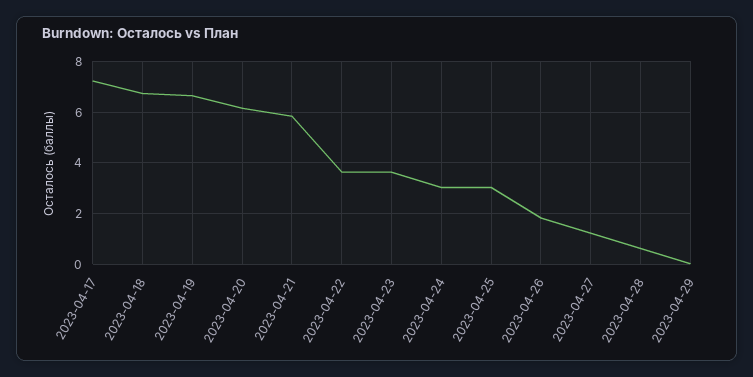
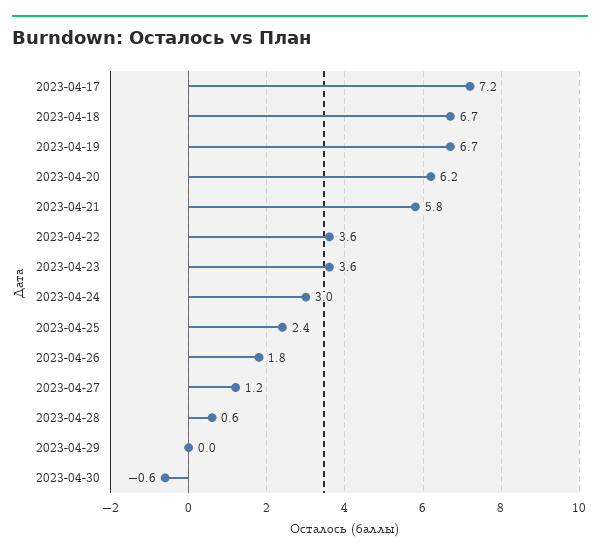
2023-04-25: 3 -> 2.4
2023-04-30: none -> -0.6

